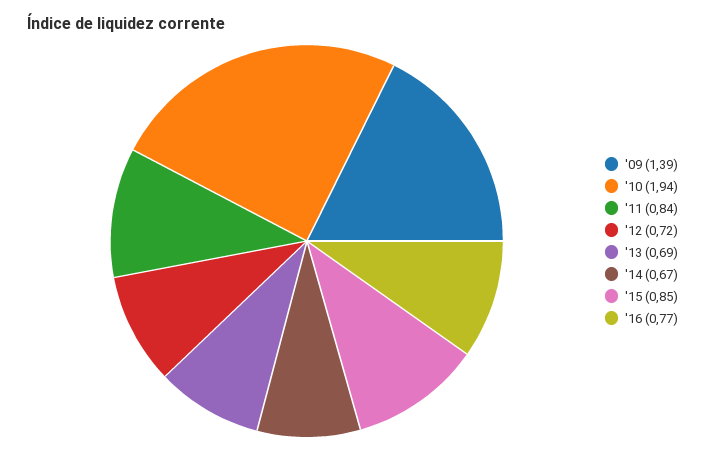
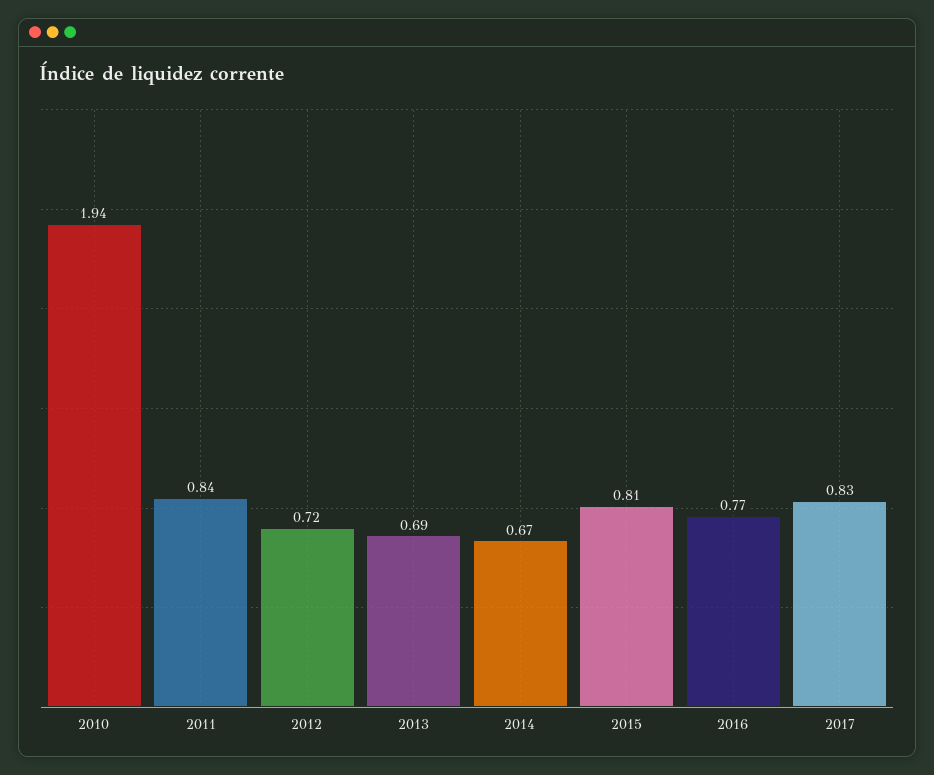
'09: 1.39 -> none
'15: 0.85 -> 0.81
2017: none -> 0.83

